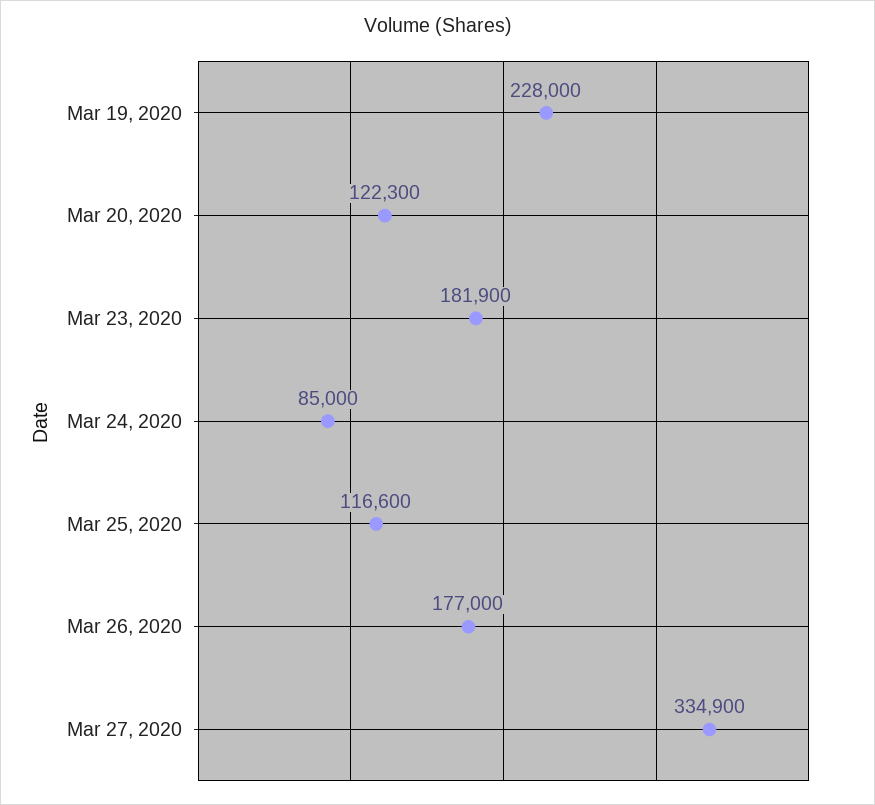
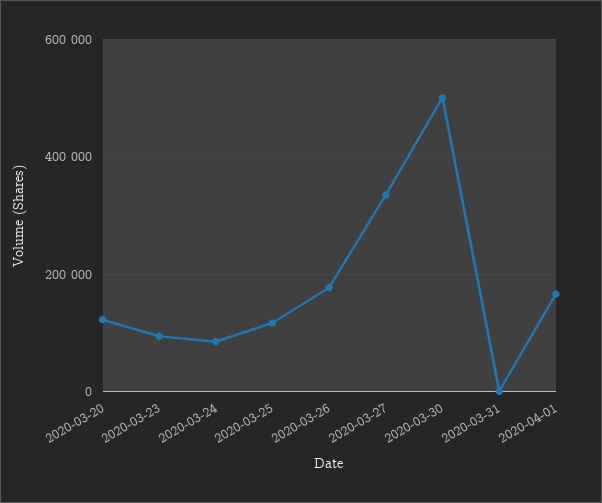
Mar 19, 2020: 228000 -> none
Mar 23, 2020: 181900 -> 100000
2020-03-30: none -> 500000
2020-03-31: none -> 0
2020-04-01: none -> 160000

